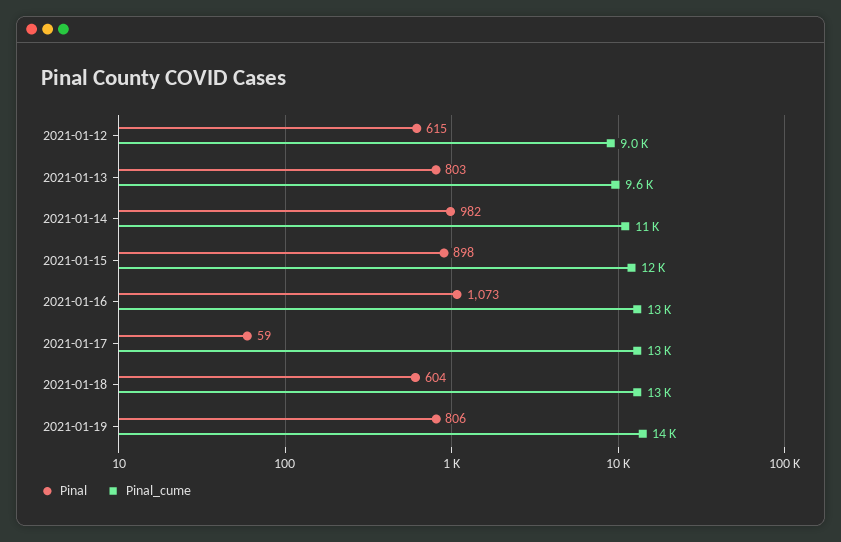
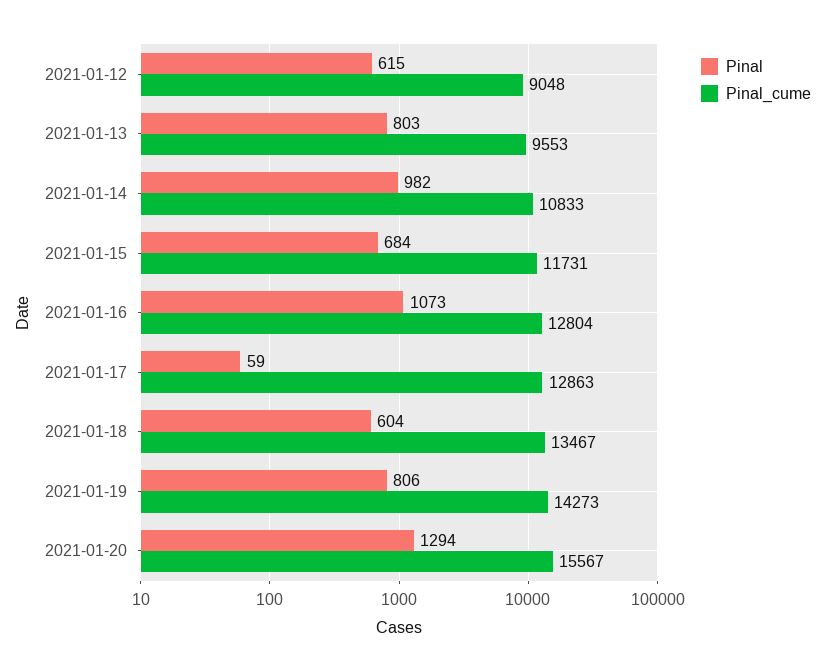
Pinal, 2021-01-15: 898 -> 684
Pinal, 2021-01-20: none -> 1294
Pinal_cume, 2021-01-20: none -> 15567

